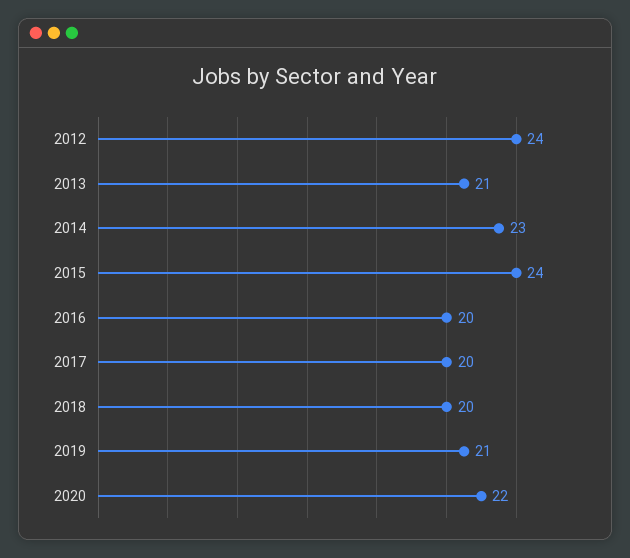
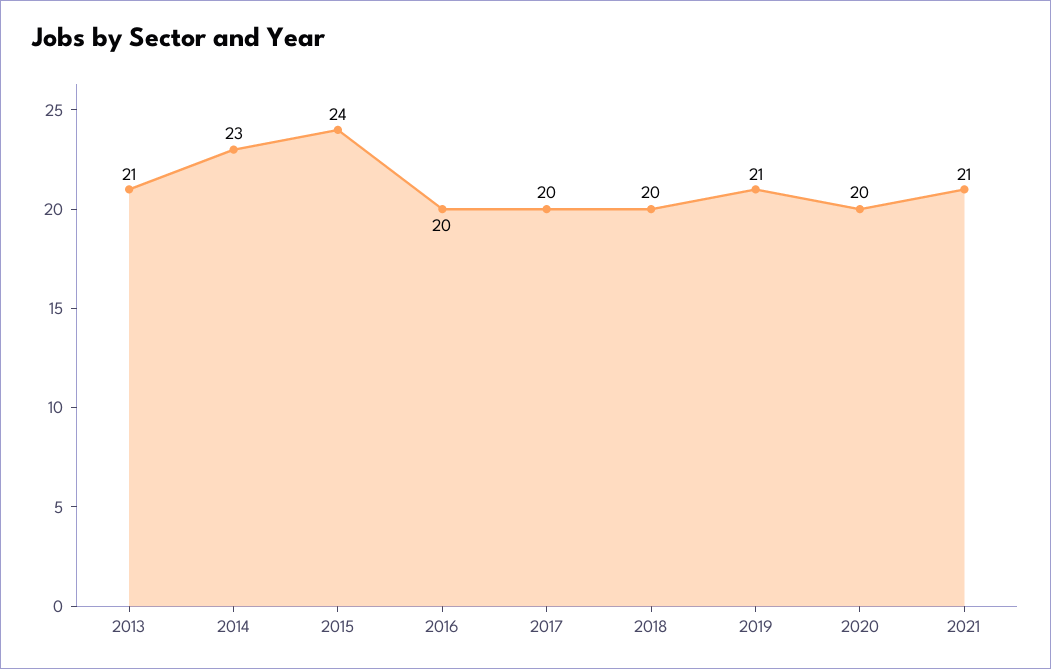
2012: 24 -> none
2020: 22 -> 20
2021: none -> 21

